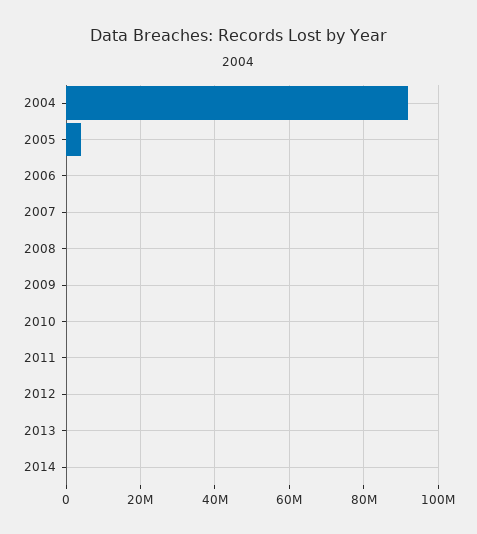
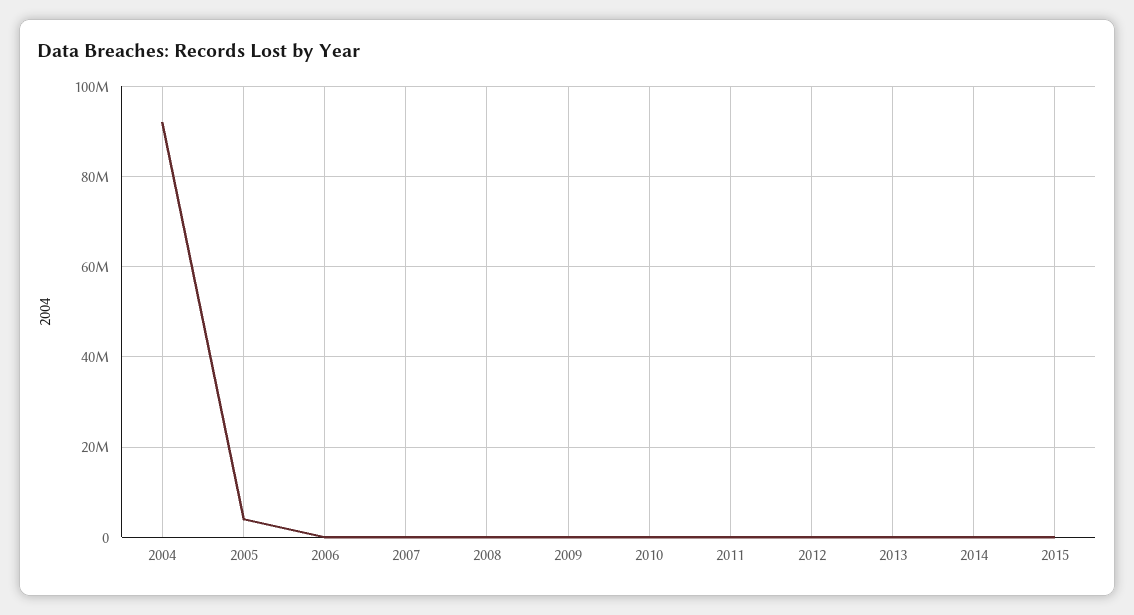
2015: none -> 0

